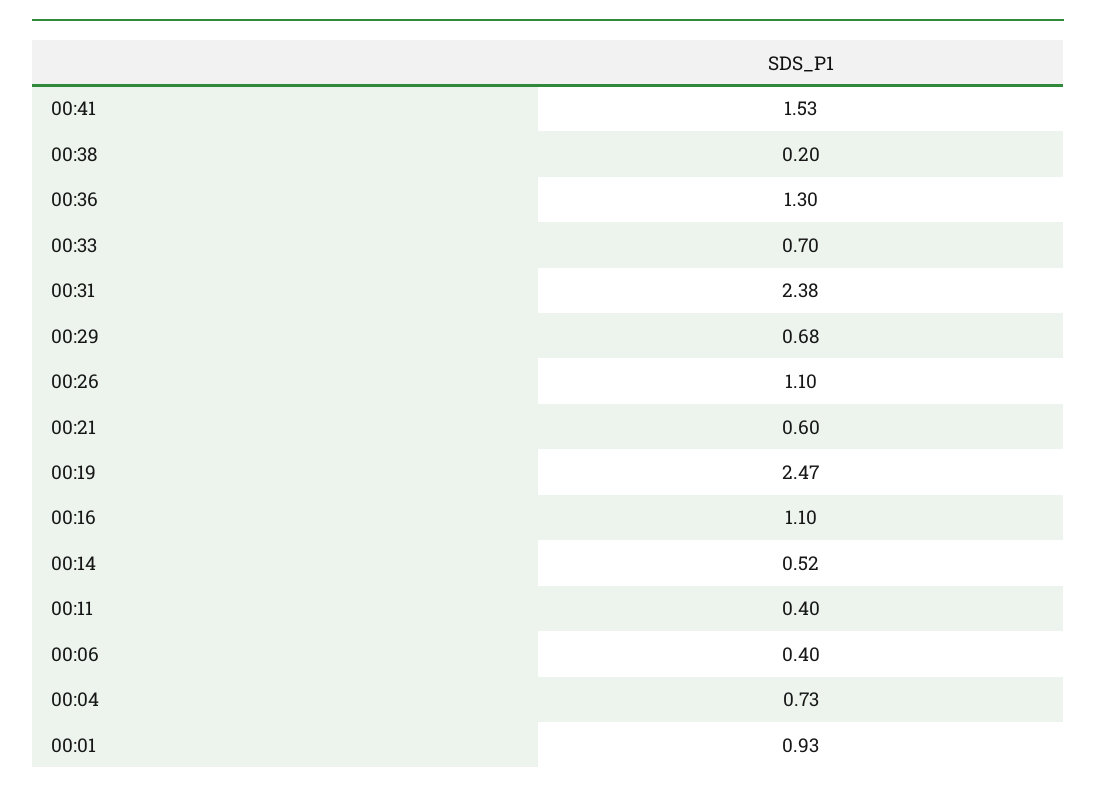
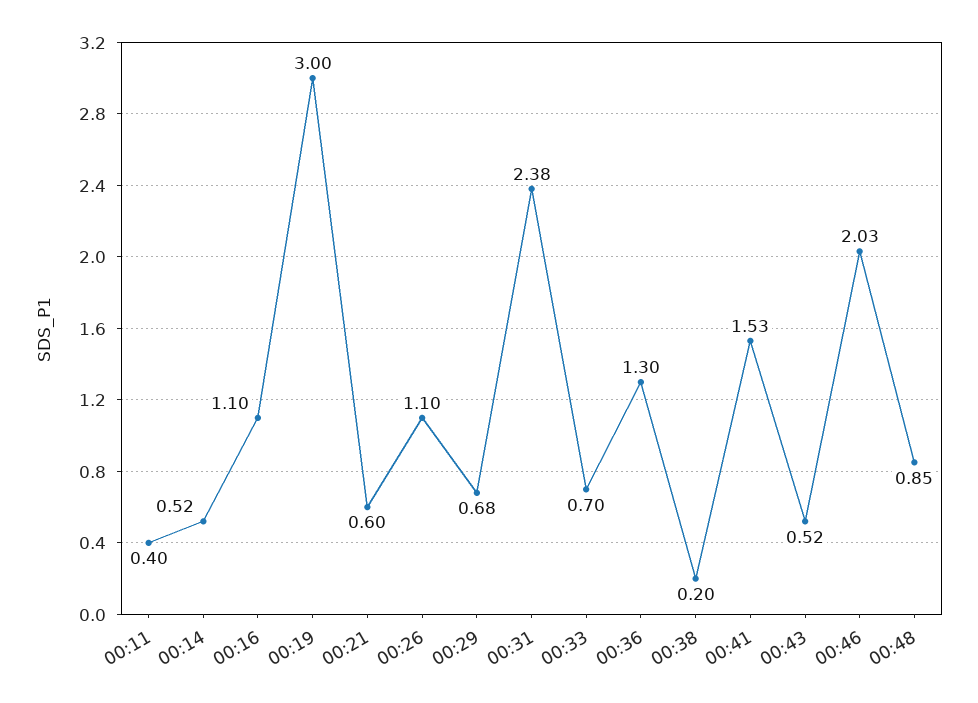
00:19: 2.47 -> 3
00:06: 0.4 -> none
00:04: 0.73 -> none
00:01: 0.93 -> none
00:43: none -> 0.52
00:46: none -> 2.03
00:48: none -> 0.85

